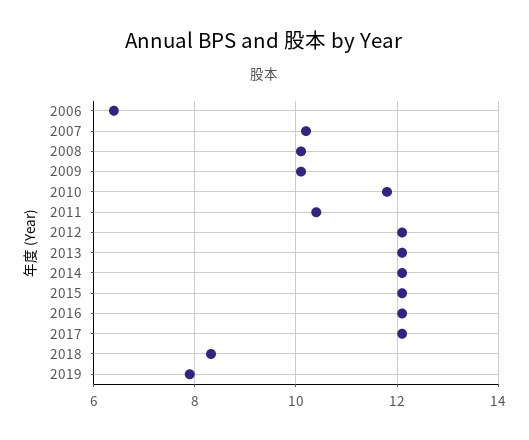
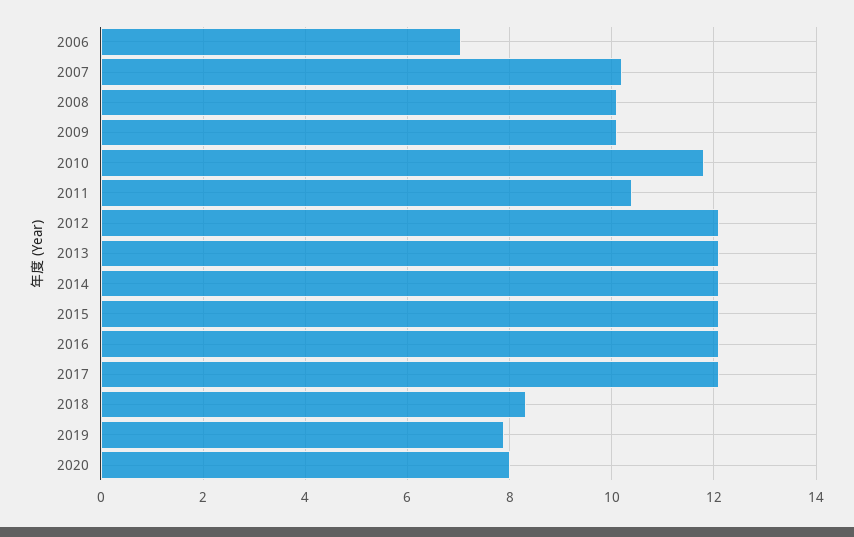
2006: 6.4 -> 7
2020: none -> 8

